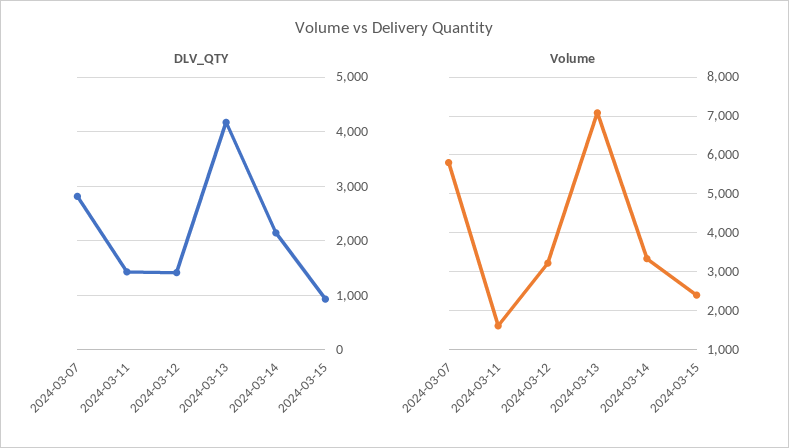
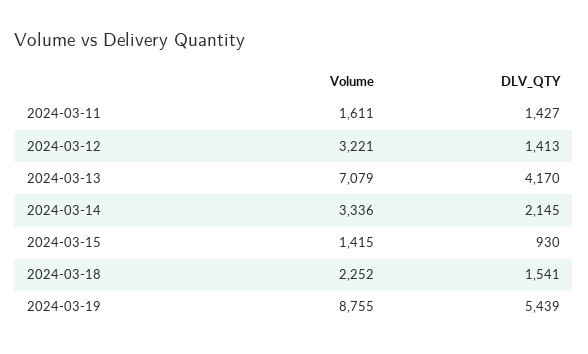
DLV_QTY, 2024-03-07: 2800 -> none
Volume, 2024-03-07: 5800 -> none
Volume, 2024-03-15: 2400 -> 1415
Volume, 2024-03-18: none -> 2252
DLV_QTY, 2024-03-18: none -> 1541
Volume, 2024-03-19: none -> 8755
DLV_QTY, 2024-03-19: none -> 5439

